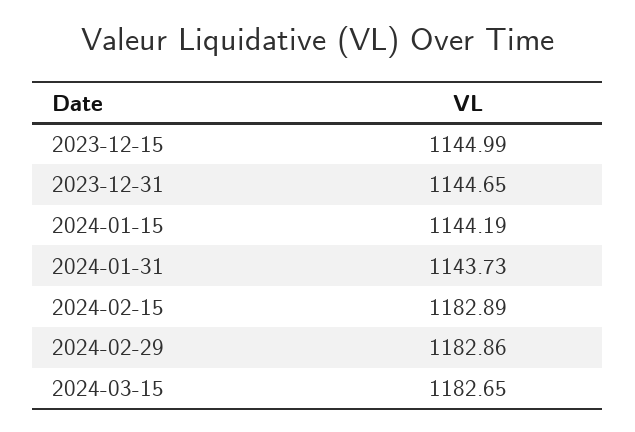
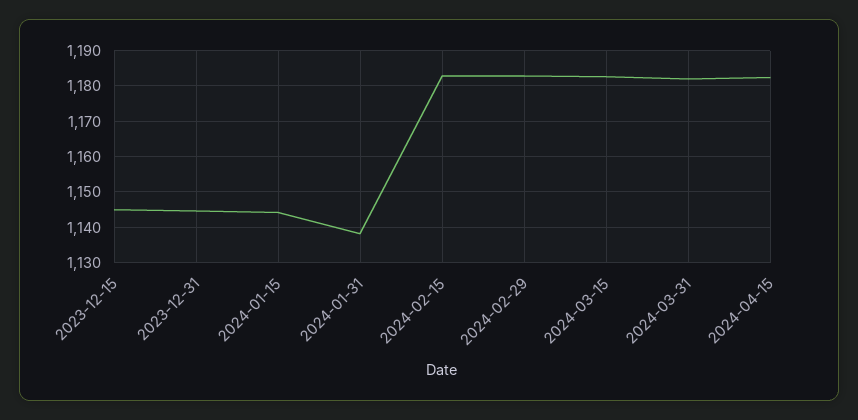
2024-01-31: 1143.73 -> 1138
2024-03-31: none -> 1182
2024-04-15: none -> 1182

